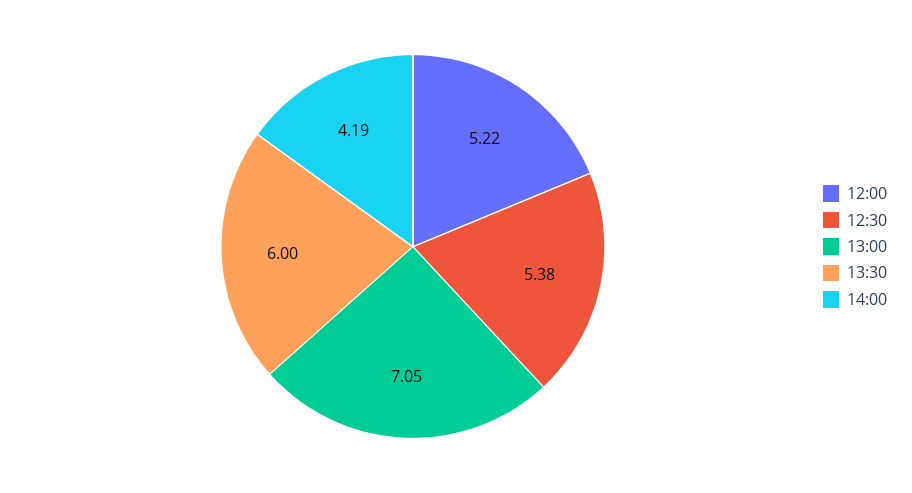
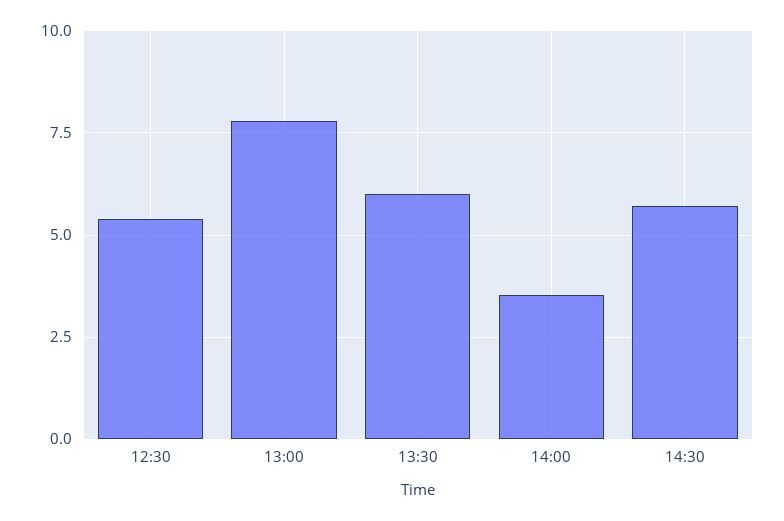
12:00: 5.22 -> none
13:00: 7.05 -> 7.75
14:00: 4.19 -> 3.5
14:30: none -> 5.75

